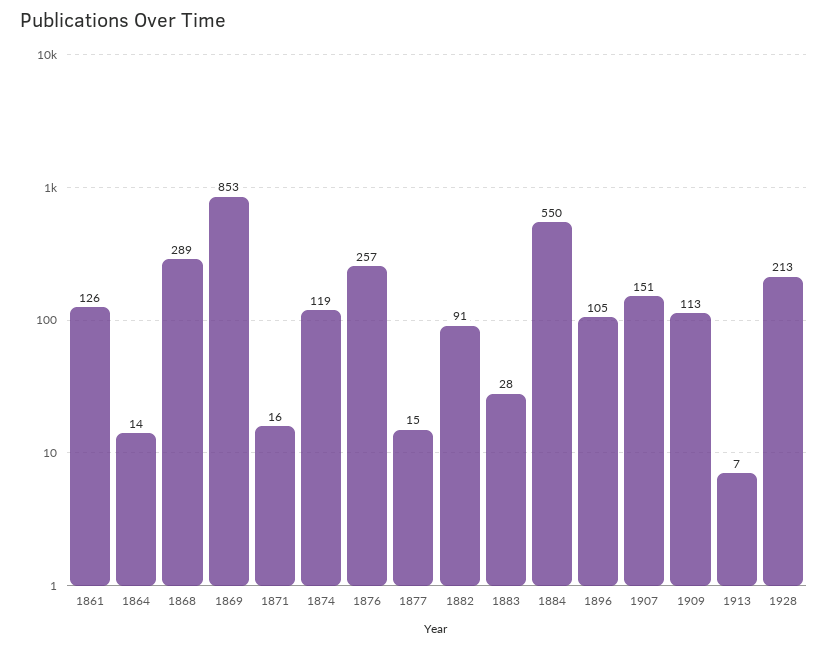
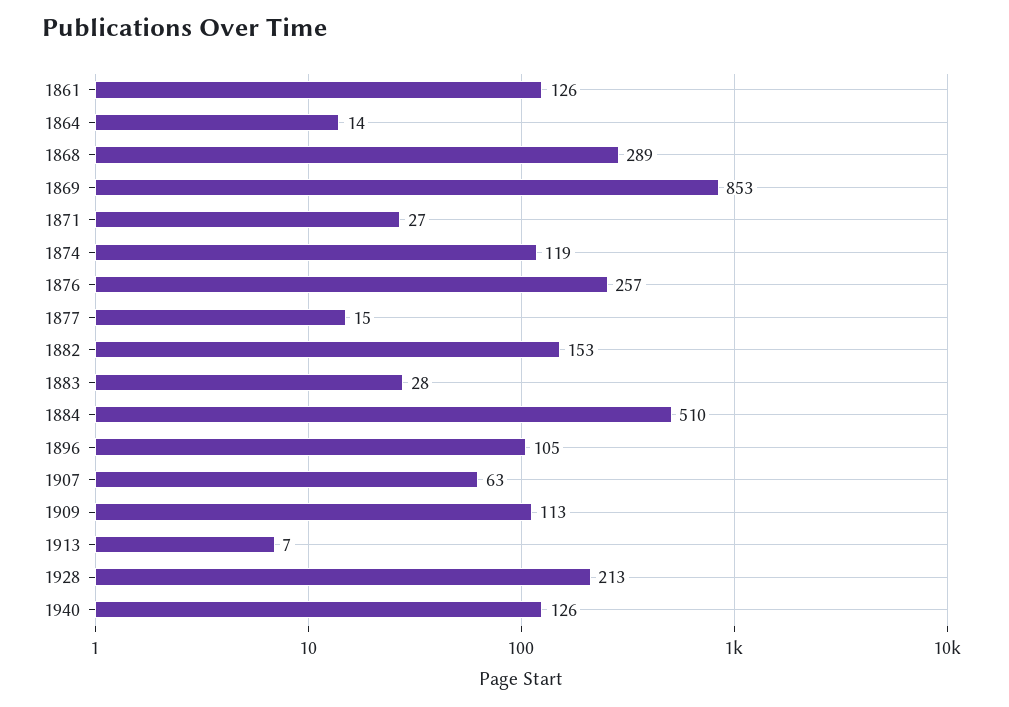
1871: 16 -> 27
1882: 91 -> 153
1884: 550 -> 510
1907: 151 -> 63
1940: none -> 126

